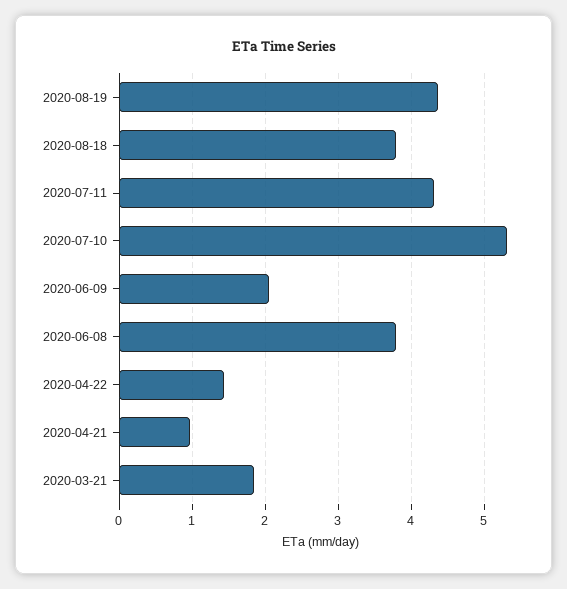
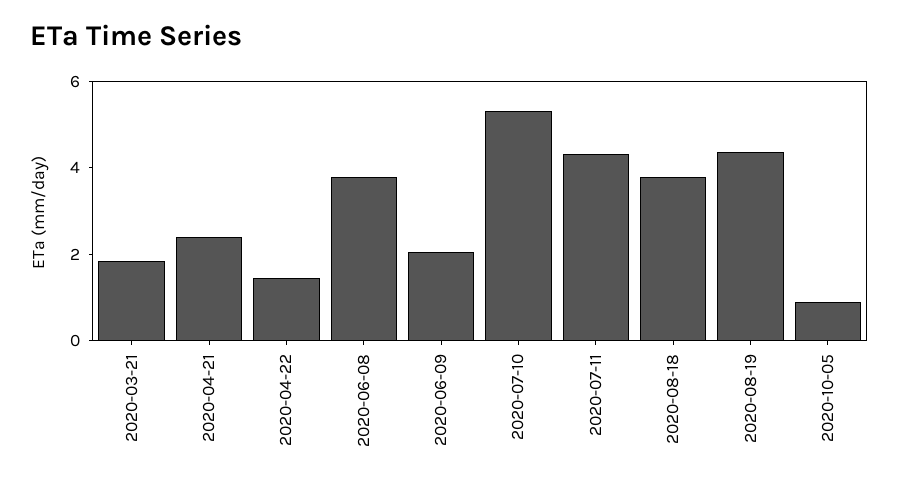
2020-04-21: 1 -> 2.5
2020-10-05: none -> 1

